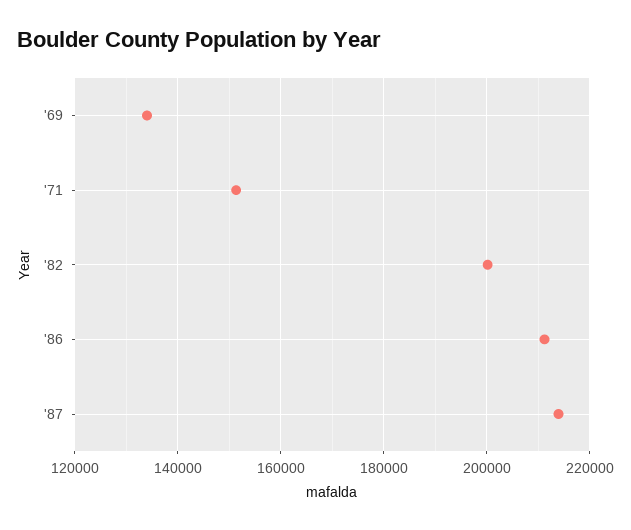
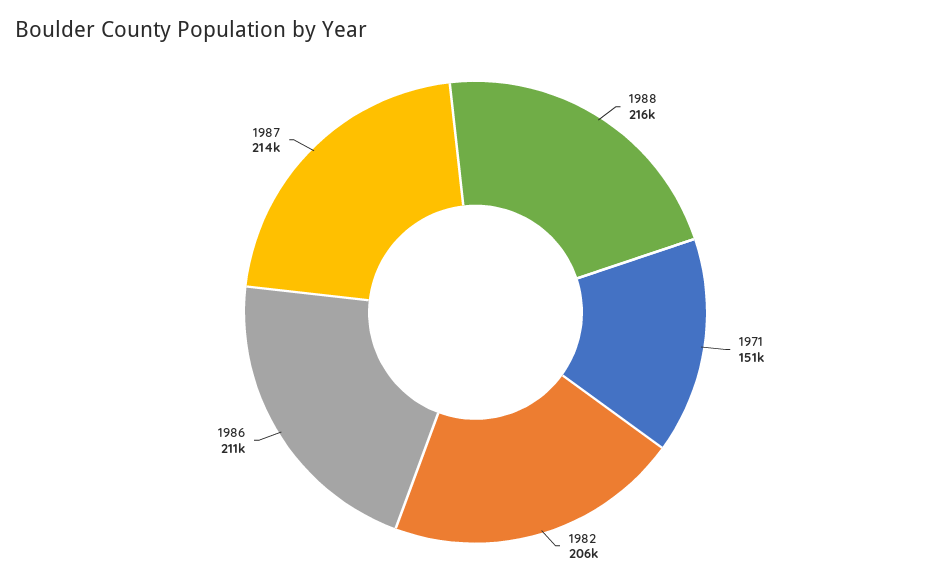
'69: 134000 -> none
'82: 200000 -> 206000
1988: none -> 216000

